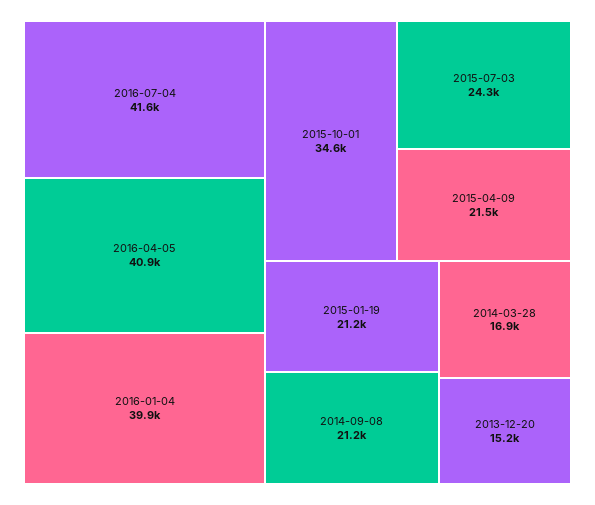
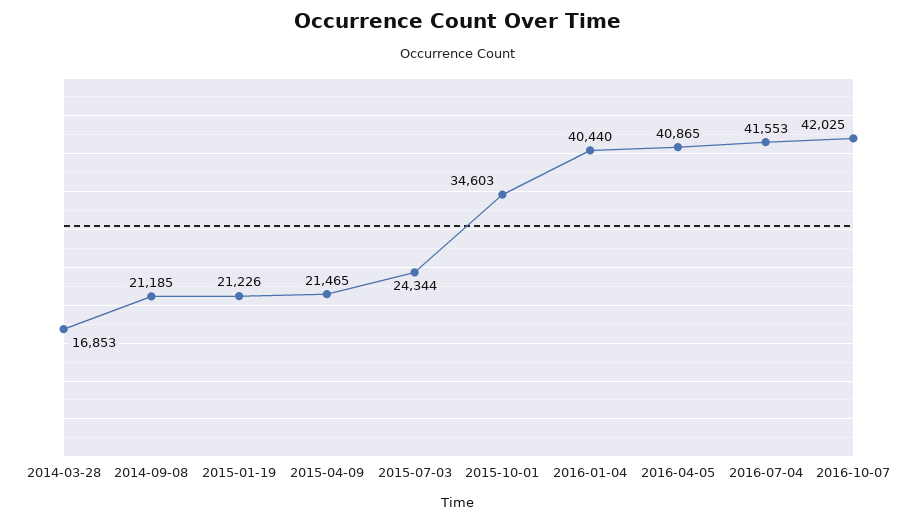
2016-01-04: 39900 -> 40440
2013-12-20: 15200 -> none
2016-10-07: none -> 42025

